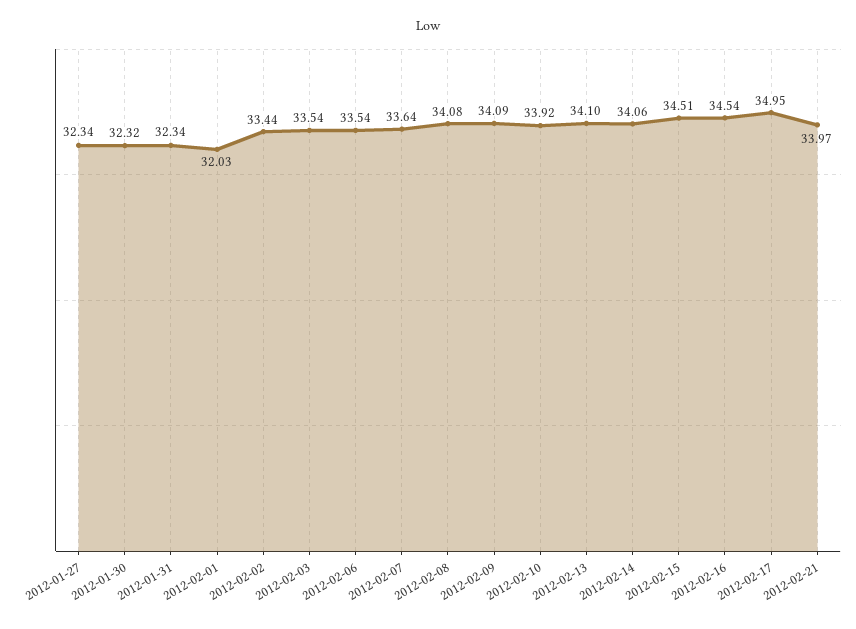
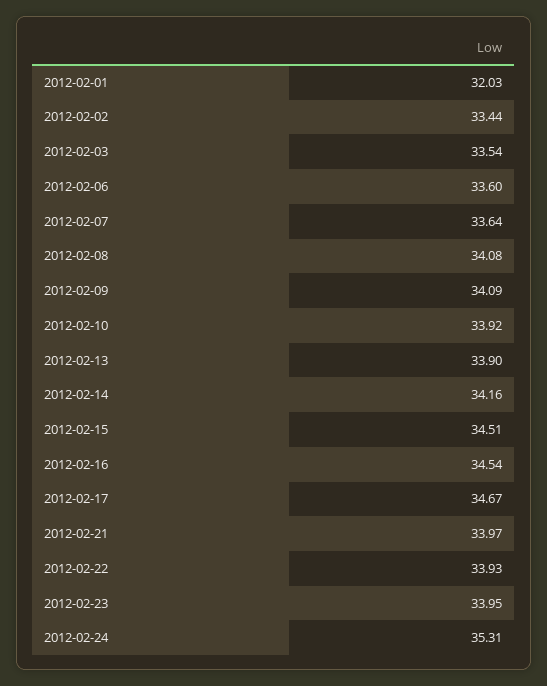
2012-01-27: 32.34 -> none
2012-01-30: 32.32 -> none
2012-01-31: 32.34 -> none
2012-02-06: 33.54 -> 33.6
2012-02-13: 34.1 -> 33.9
2012-02-14: 34.06 -> 34.16
2012-02-17: 34.95 -> 34.67
2012-02-22: none -> 33.93
2012-02-23: none -> 33.95
2012-02-24: none -> 35.31

